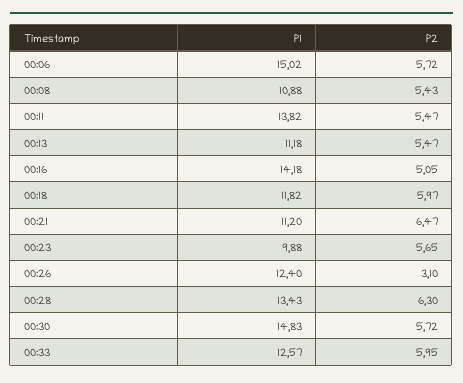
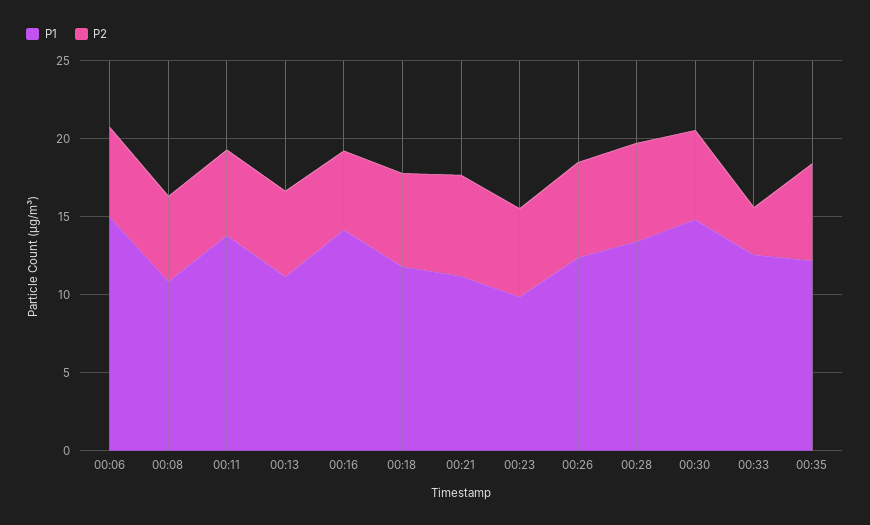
P2, 00:26: 3.1 -> 6
P2, 00:33: 5.95 -> 3
P1, 00:35: none -> 12
P2, 00:35: none -> 6

